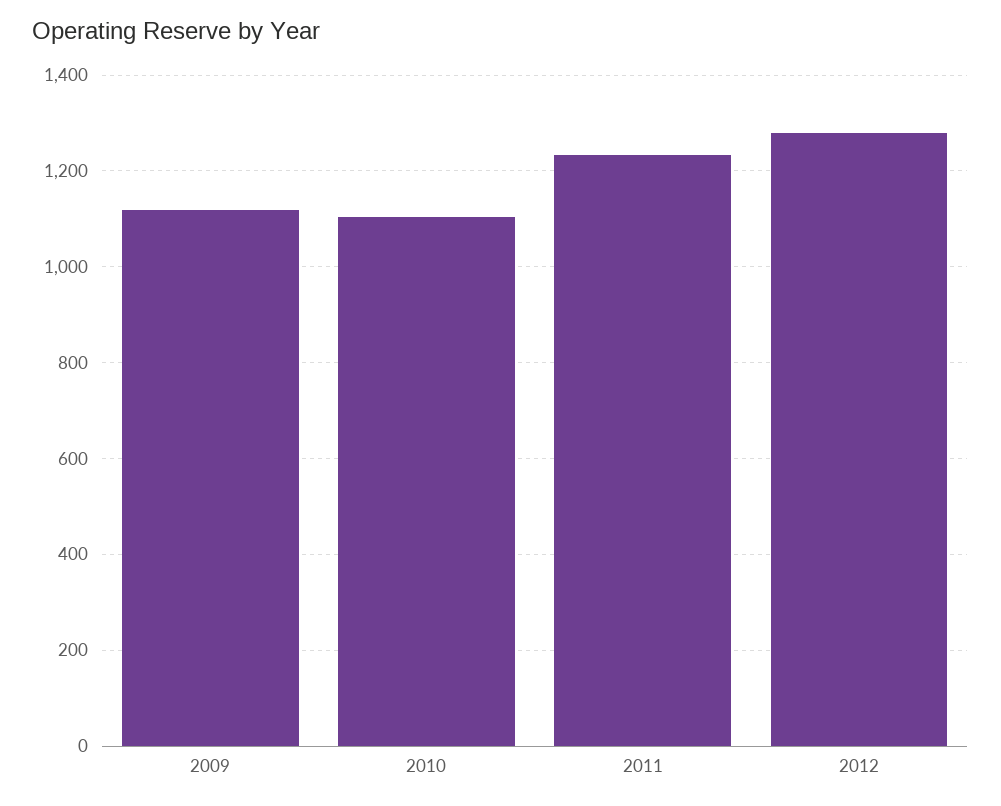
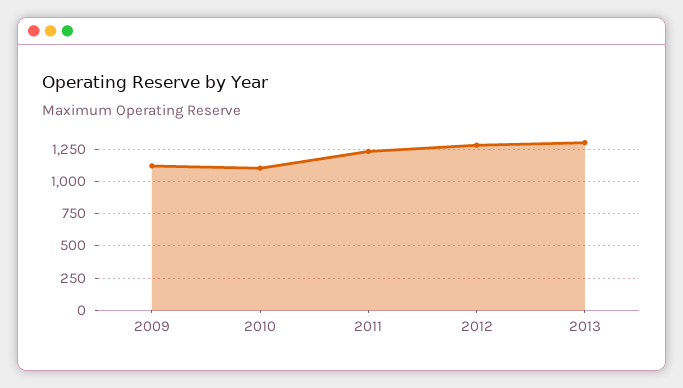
2013: none -> 1300

